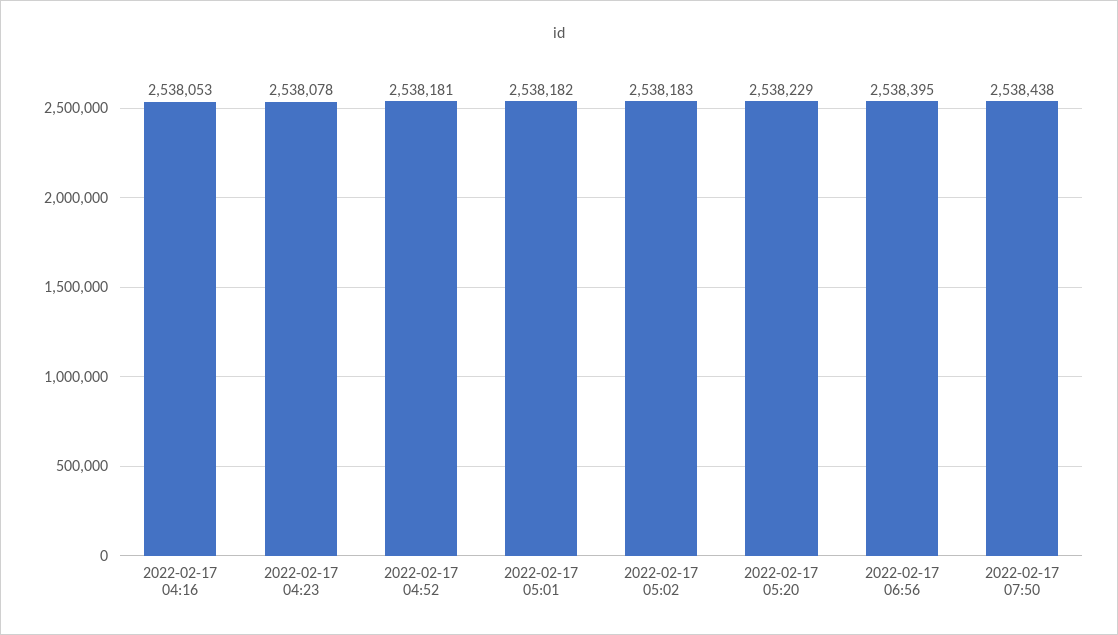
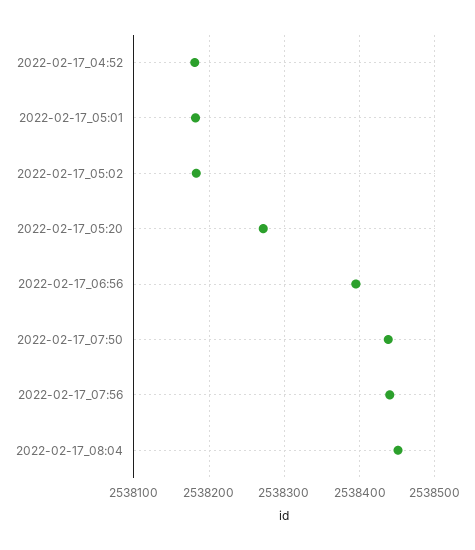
2022-02-17 04:16: 2538053 -> none
2022-02-17 04:23: 2538078 -> none
2022-02-17 05:20: 2538229 -> 2538270
2022-02-17_07:56: none -> 2538440
2022-02-17_08:04: none -> 2538450

